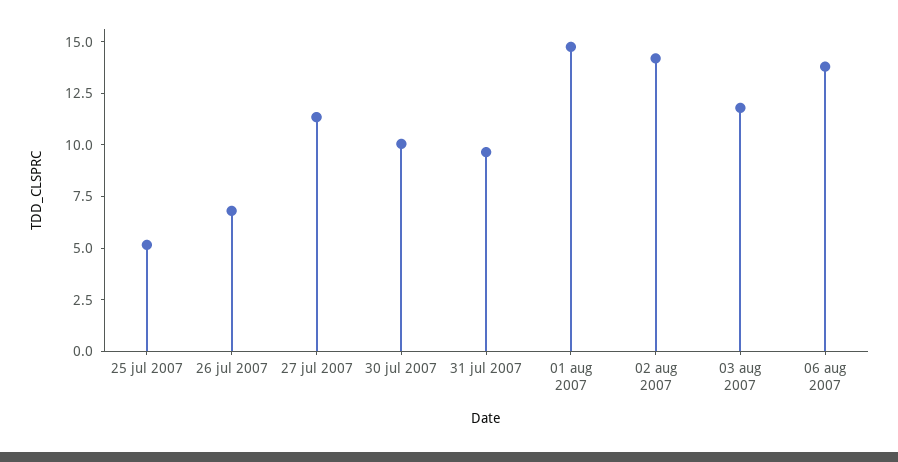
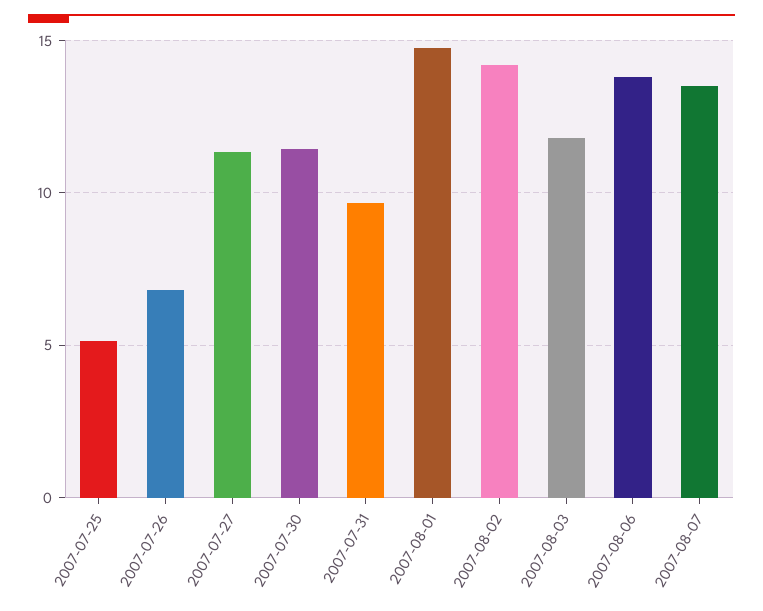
30 jul 2007: 10 -> 11.5
2007-08-07: none -> 13.5

